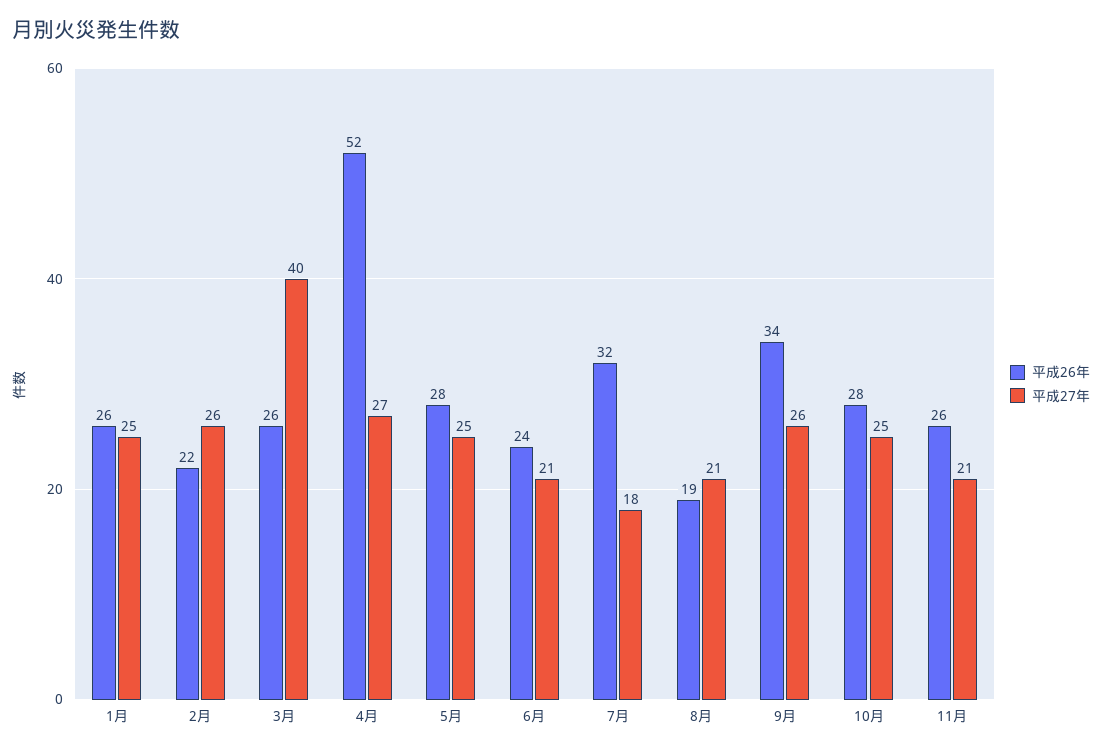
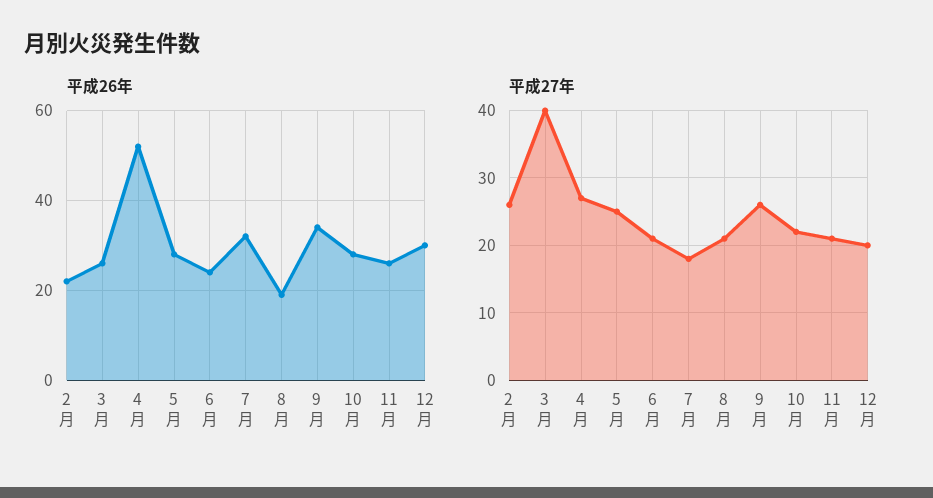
平成26年, 1月: 26 -> none
平成27年, 1月: 25 -> none
平成27年, 10月: 25 -> 22
平成26年, 12月: none -> 30
平成27年, 12月: none -> 20

